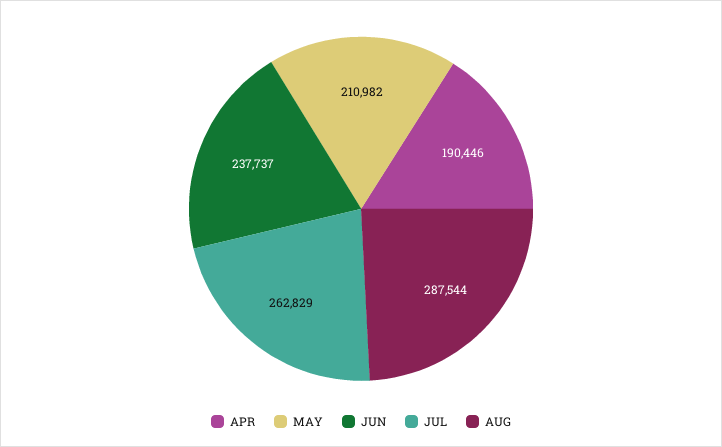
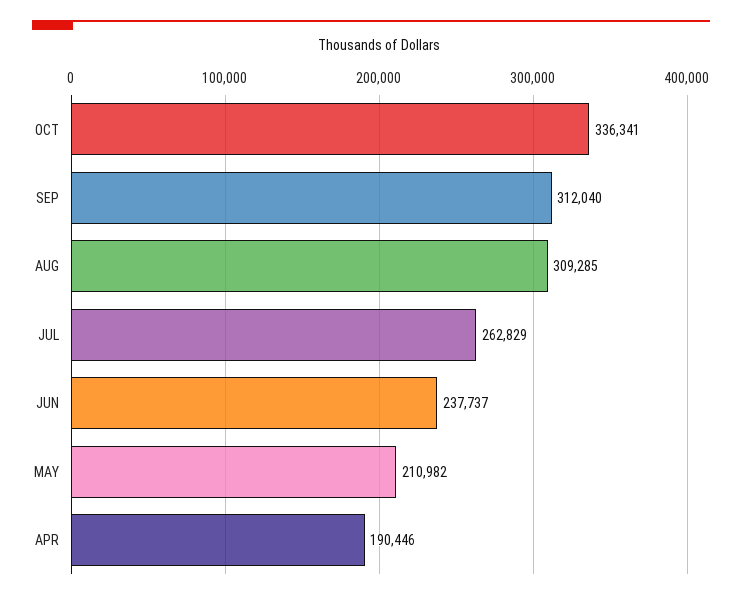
AUG: 287544 -> 309285
OCT: none -> 336341
SEP: none -> 312040

